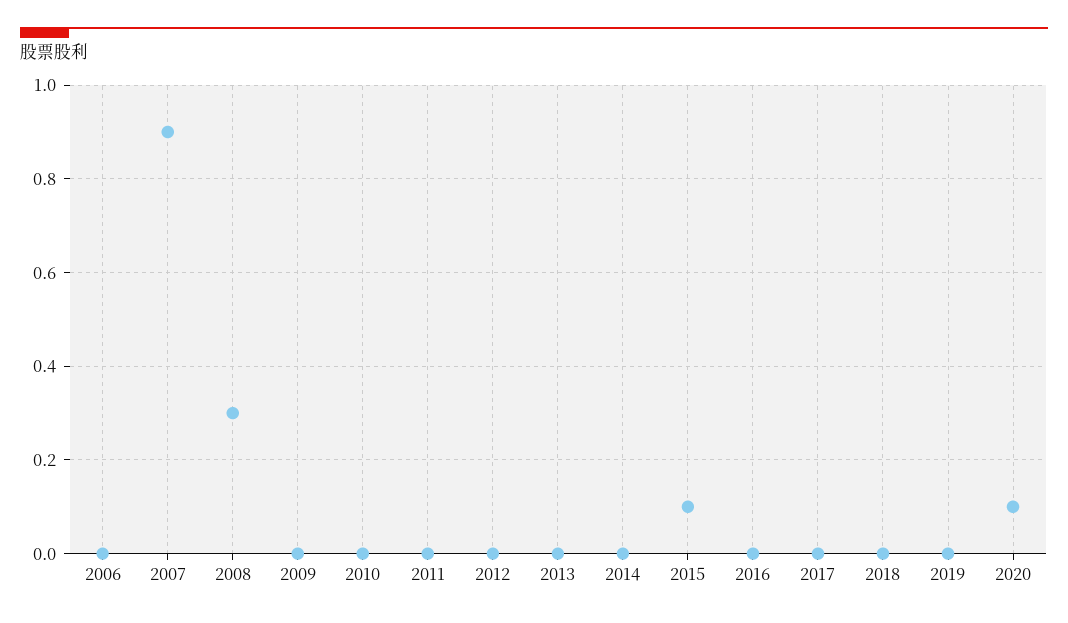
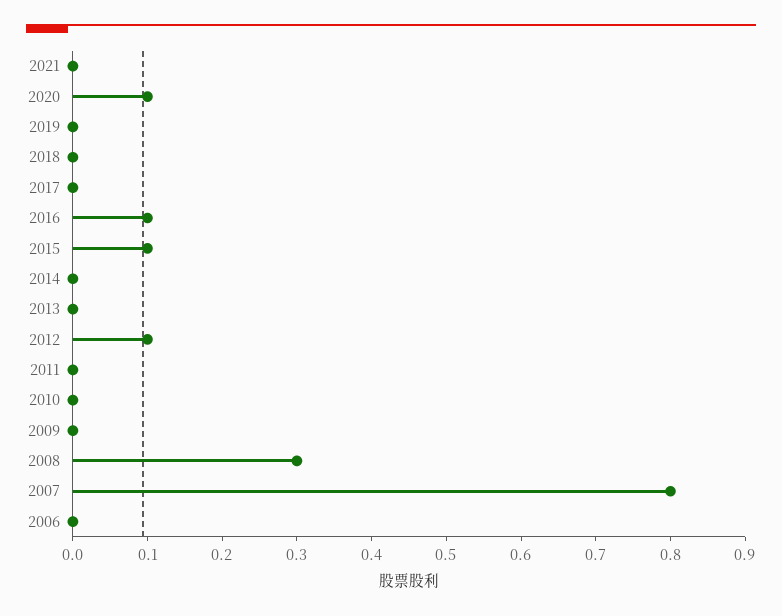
2007: 0.9 -> 0.8
2012: 0 -> 0.1
2016: 0 -> 0.1
2021: none -> 0

